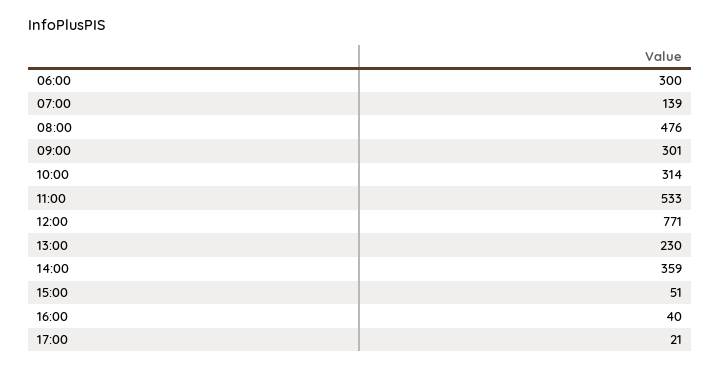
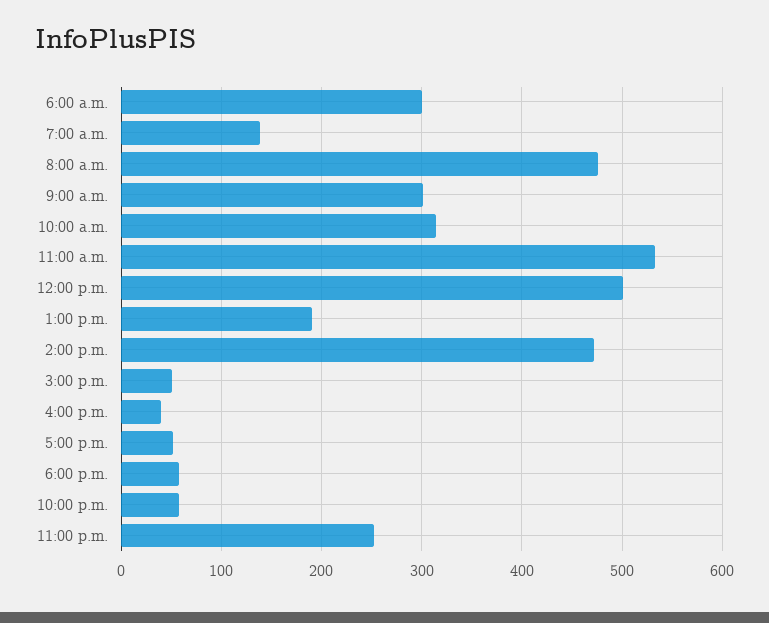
12:00: 771 -> 500
13:00: 230 -> 190
14:00: 359 -> 470
17:00: 21 -> 50
6:00 p.m.: none -> 60
10:00 p.m.: none -> 60
11:00 p.m.: none -> 250

